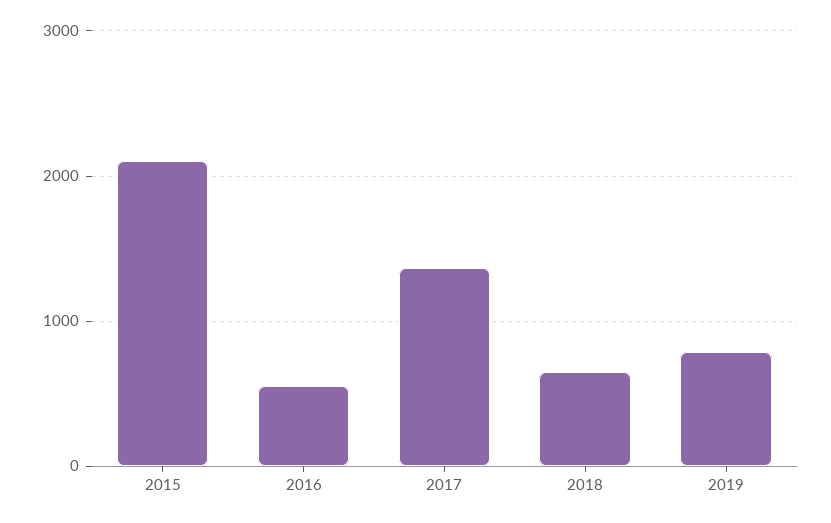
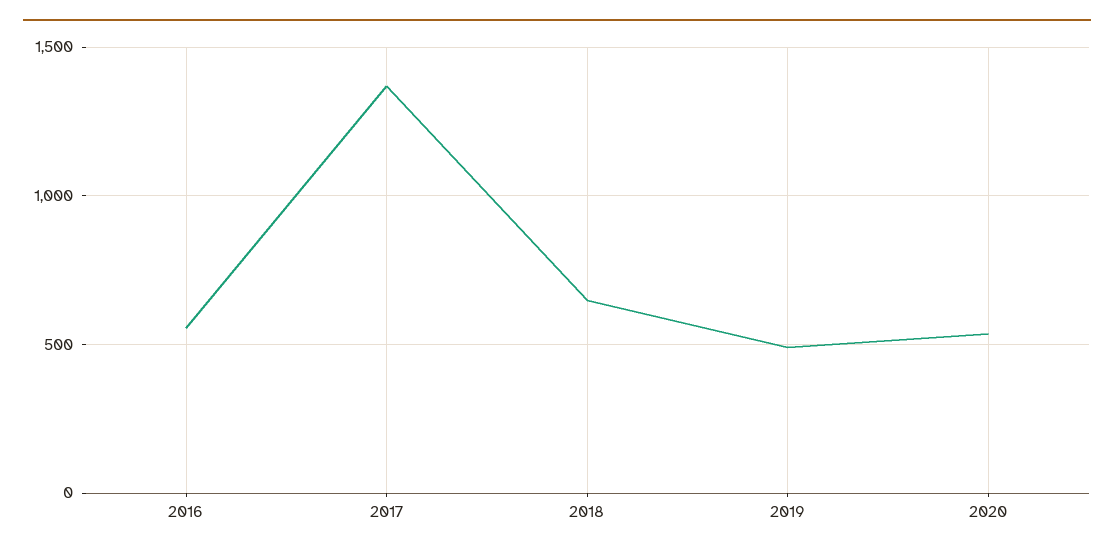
2015: 2100 -> none
2019: 800 -> 500
2020: none -> 550

